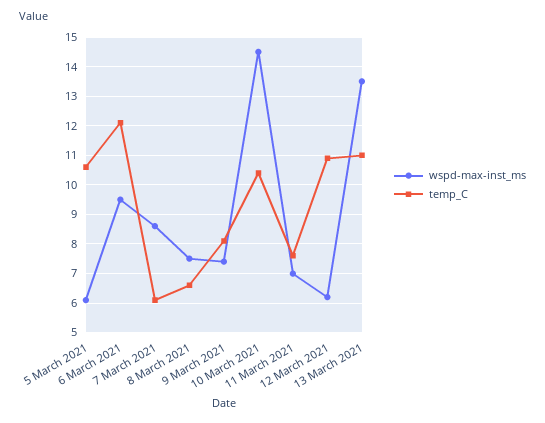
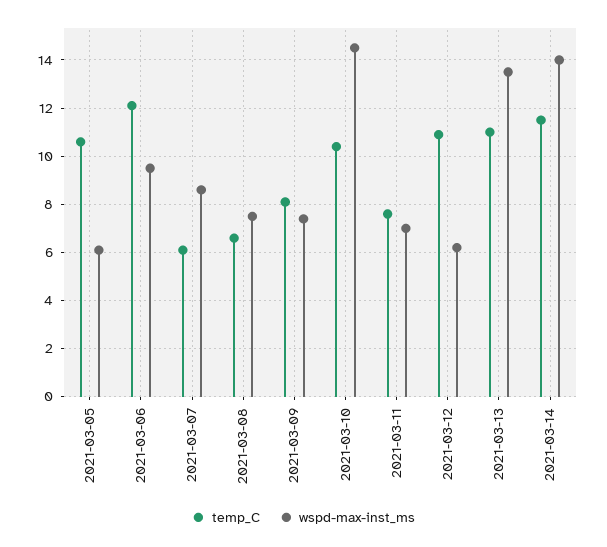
temp_C, 2021-03-14: none -> 11.5
wspd-max-inst_ms, 2021-03-14: none -> 14

